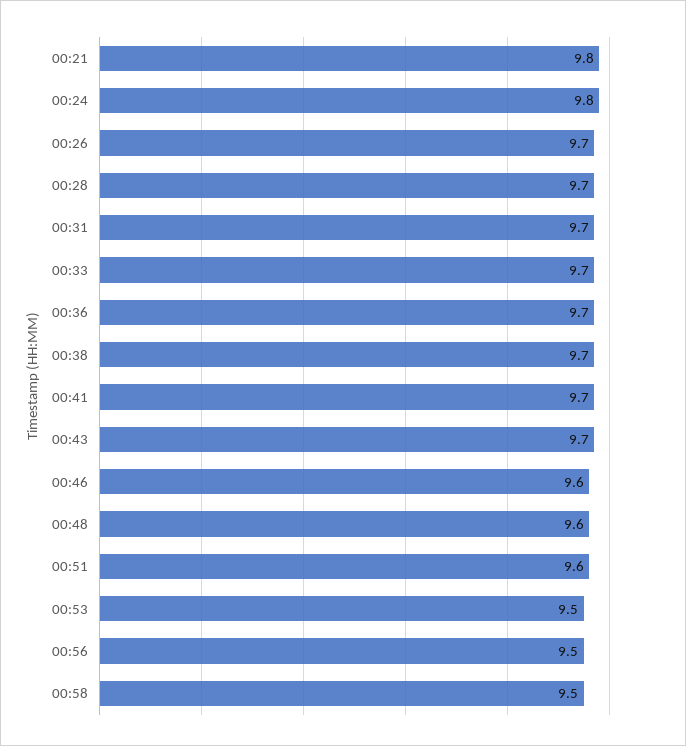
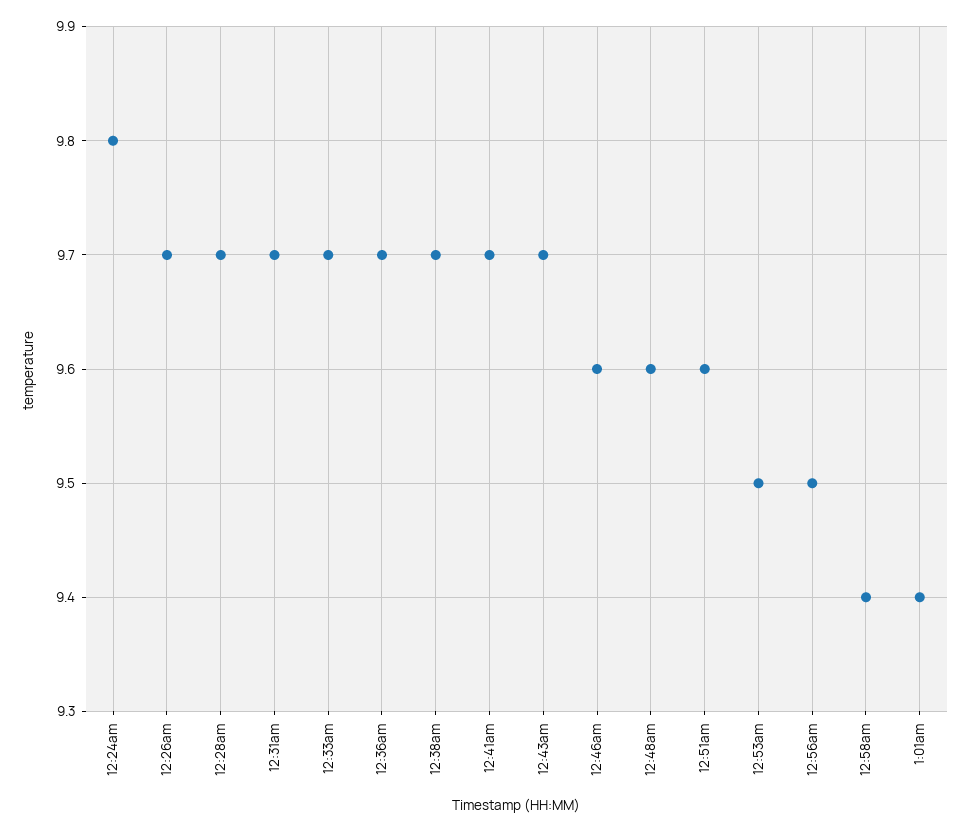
00:21: 9.8 -> none
00:58: 9.5 -> 9.4
1:01am: none -> 9.4

